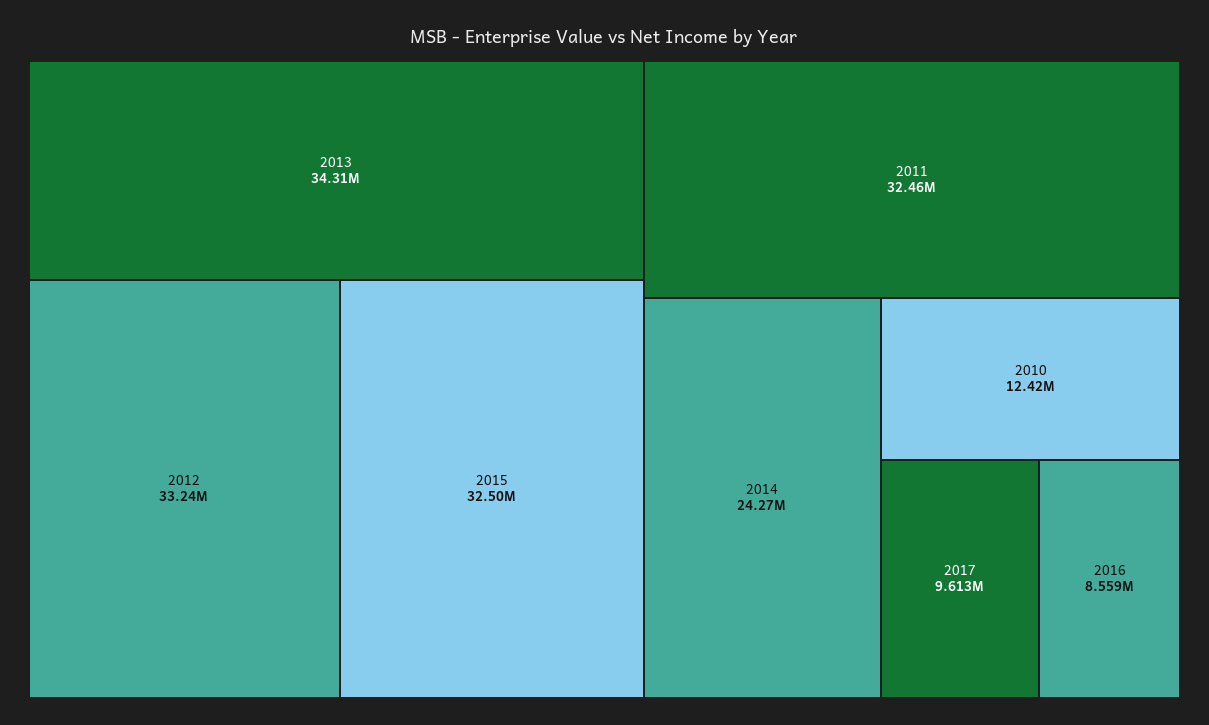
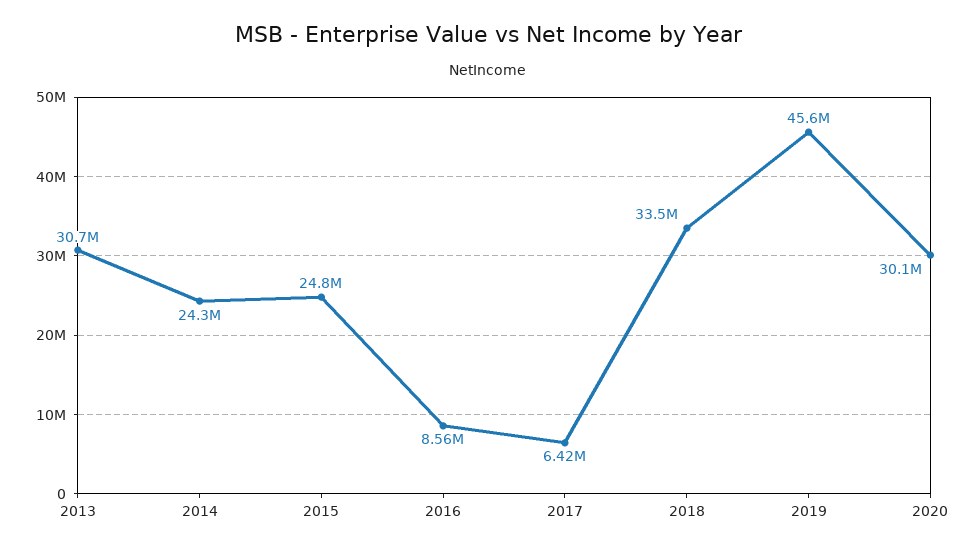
2013: 34310000 -> 30700000
2012: 33240000 -> none
2015: 32500000 -> 24800000
2011: 32460000 -> none
2010: 12420000 -> none
2017: 9613000 -> 6420000
2018: none -> 33500000
2019: none -> 45600000
2020: none -> 30100000

